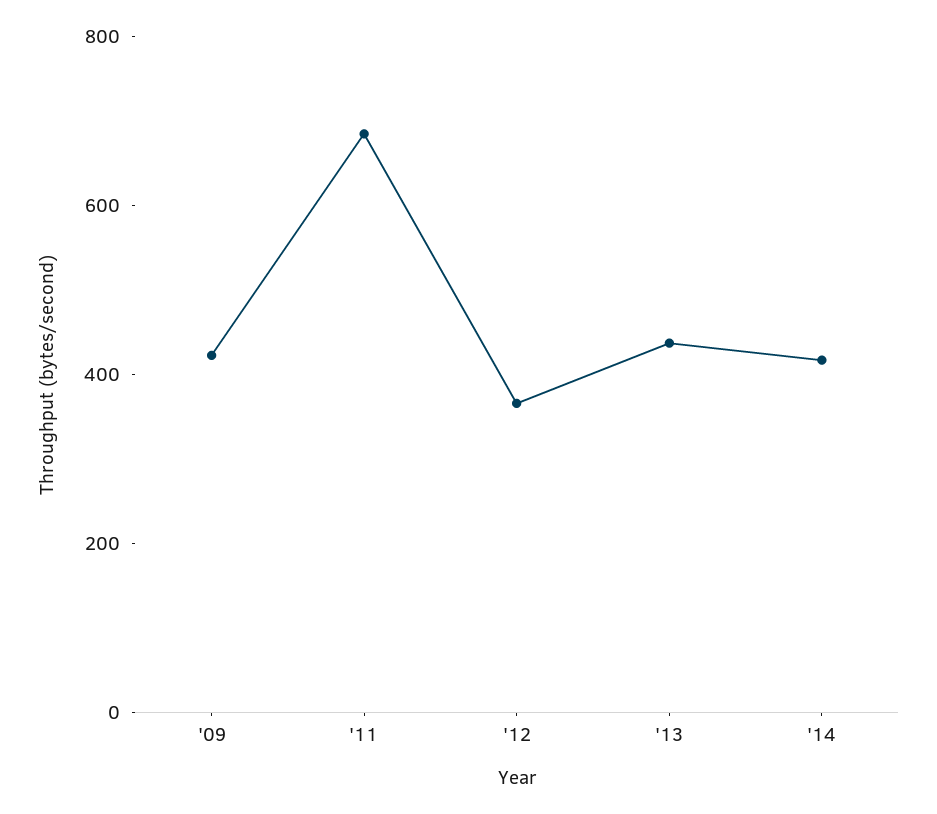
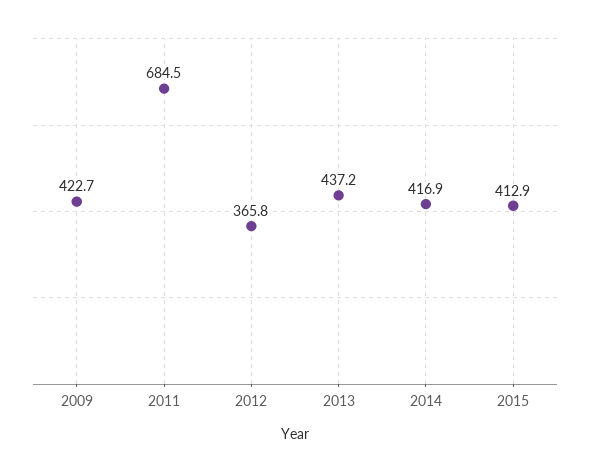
2015: none -> 412.9

